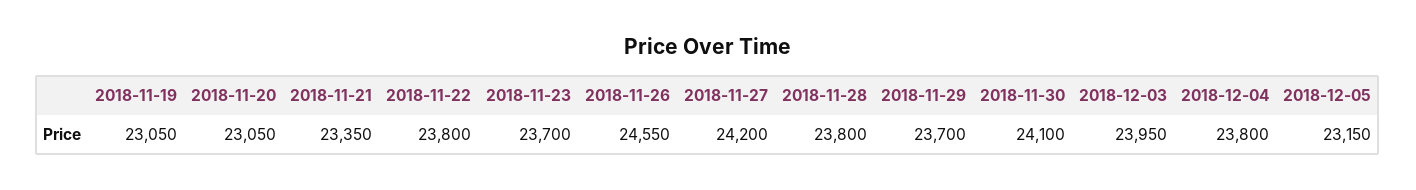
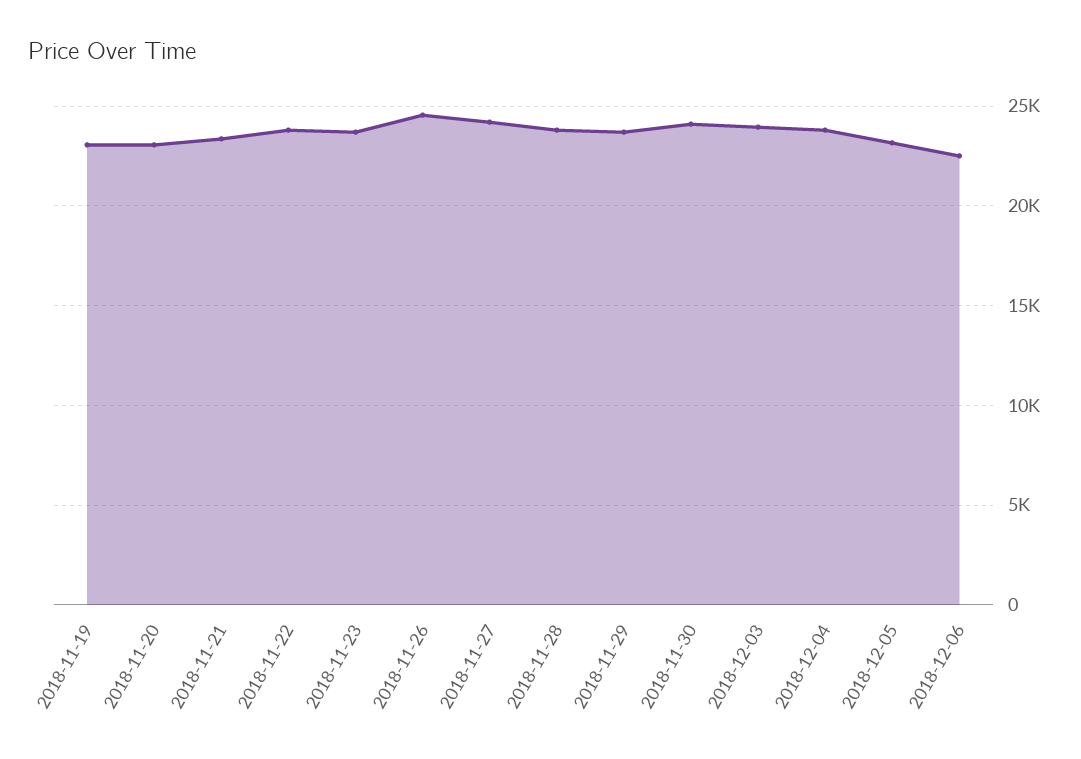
2018-12-06: none -> 22500

